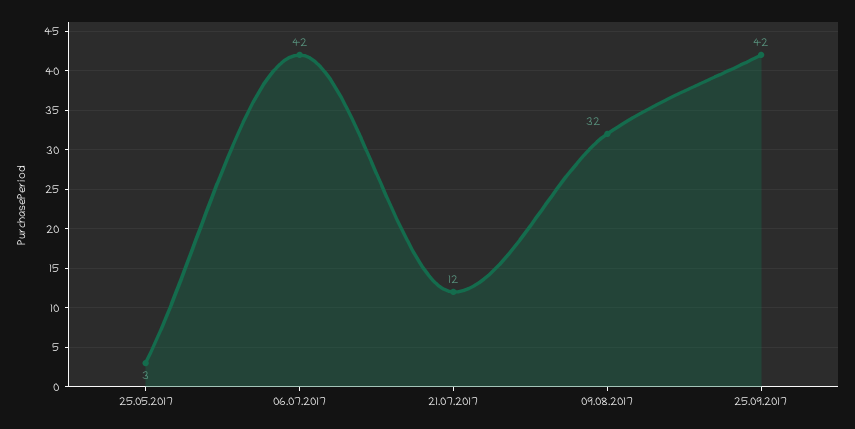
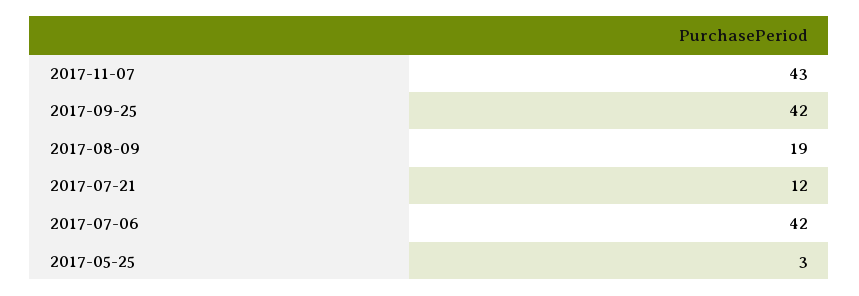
09.08.2017: 32 -> 19
2017-11-07: none -> 43

